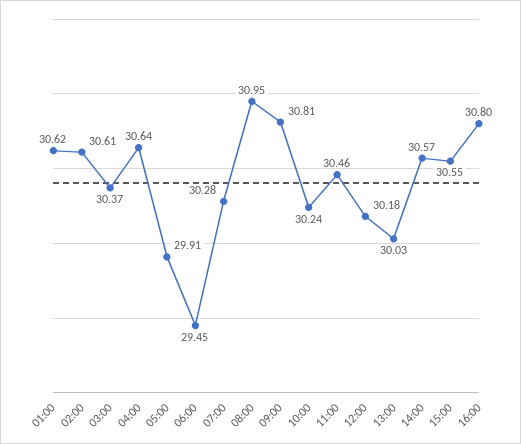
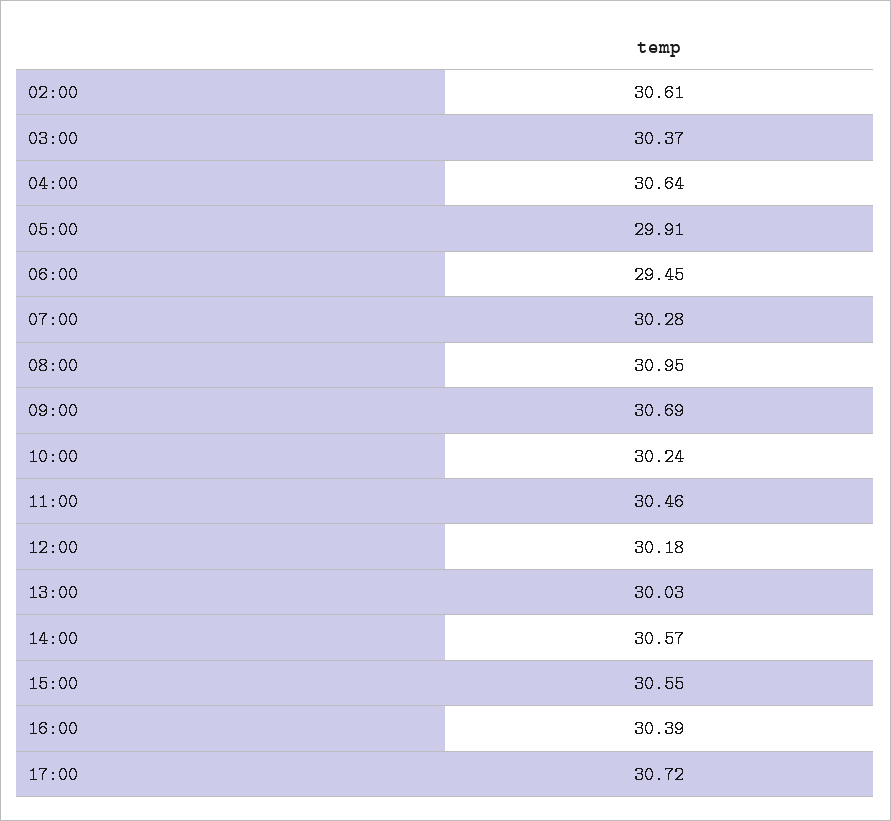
01:00: 30.62 -> none
09:00: 30.81 -> 30.69
16:00: 30.8 -> 30.39
17:00: none -> 30.72

